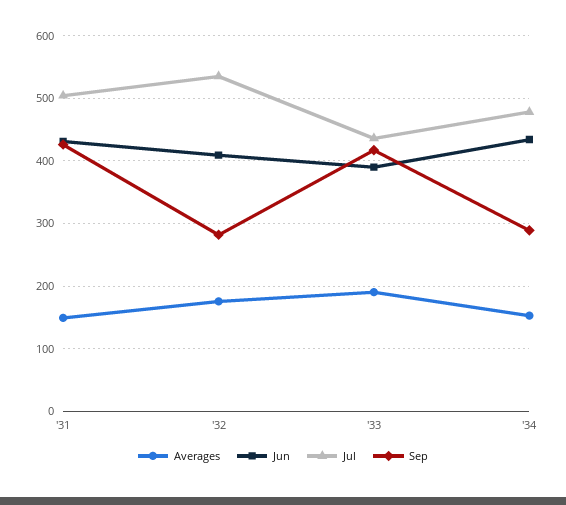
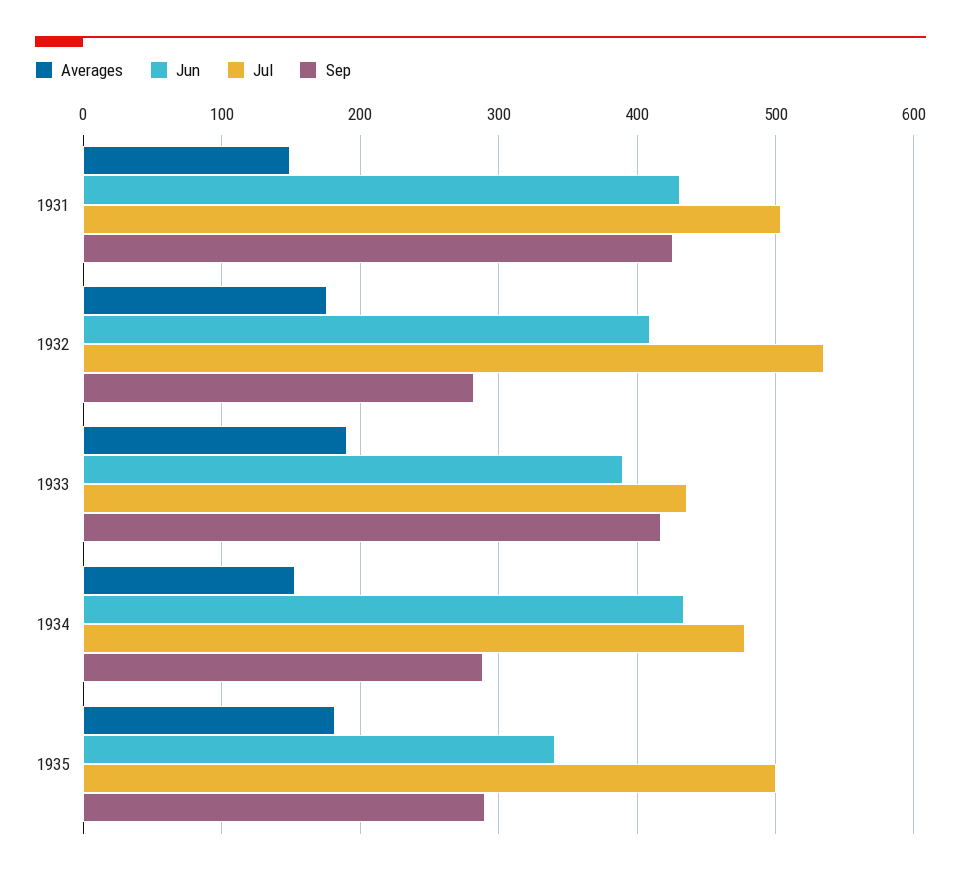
Averages, 1935: none -> 180
Jun, 1935: none -> 340
Jul, 1935: none -> 500
Sep, 1935: none -> 290

